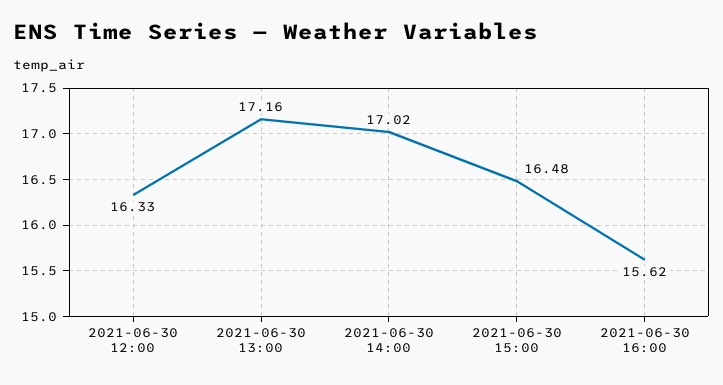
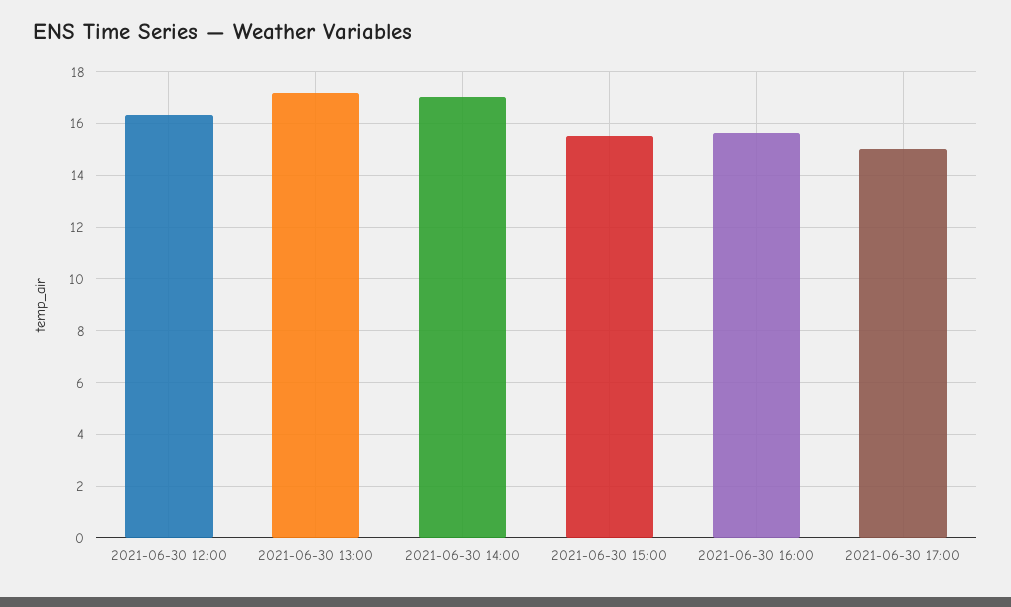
2021-06-30 15:00: 16.48 -> 15.5
2021-06-30 17:00: none -> 15

